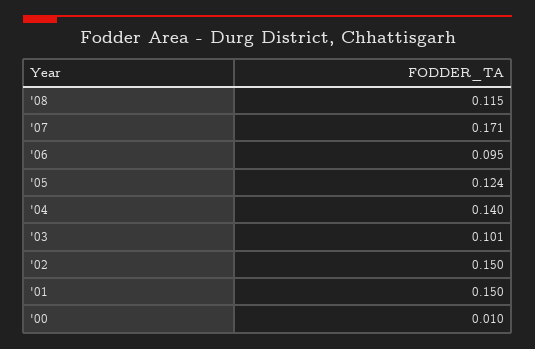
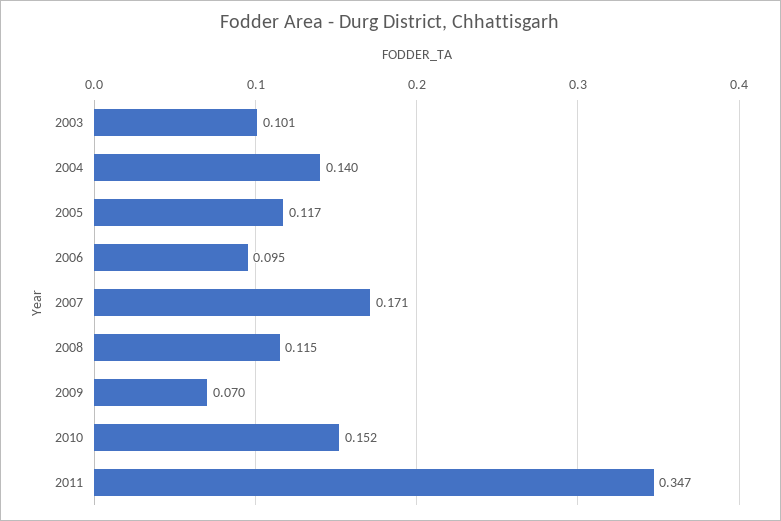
'05: 0.124 -> 0.117
'02: 0.15 -> none
'01: 0.15 -> none
'00: 0.01 -> none
2009: none -> 0.07
2010: none -> 0.152
2011: none -> 0.347

